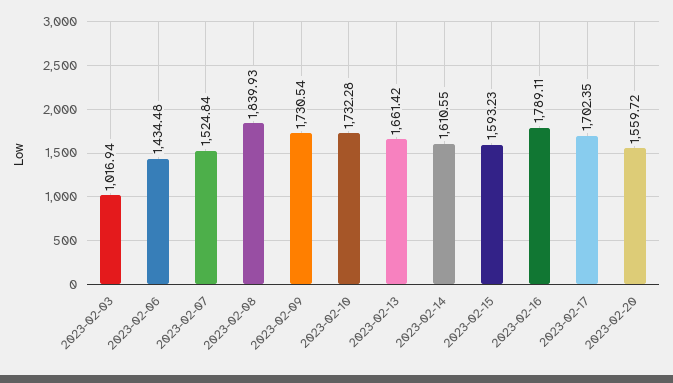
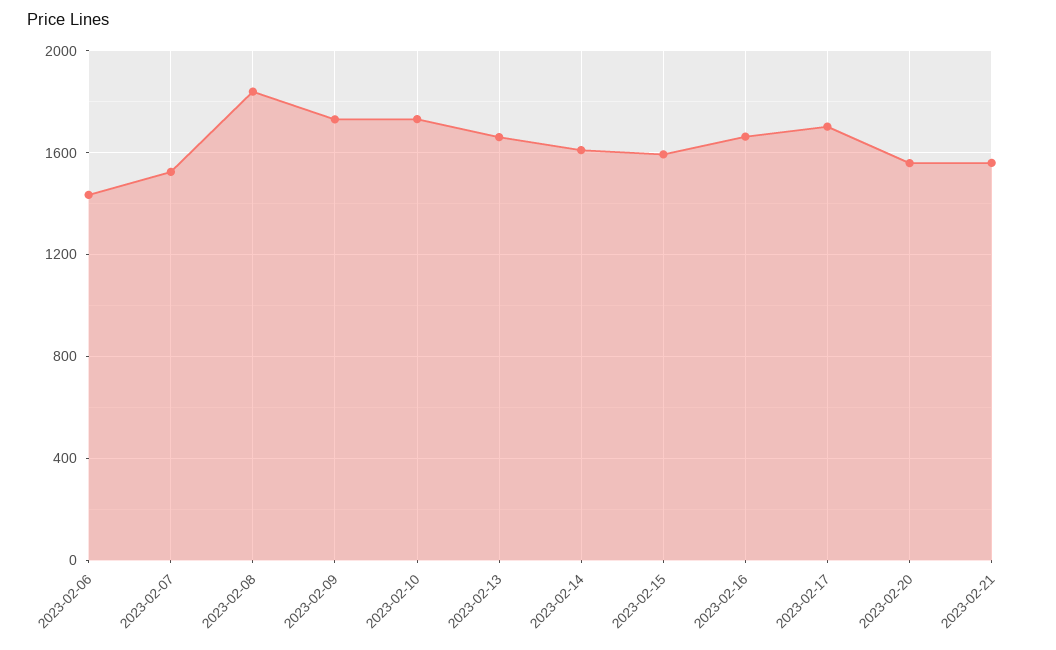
2023-02-03: 1016.94 -> none
2023-02-16: 1789.11 -> 1650
2023-02-21: none -> 1550

